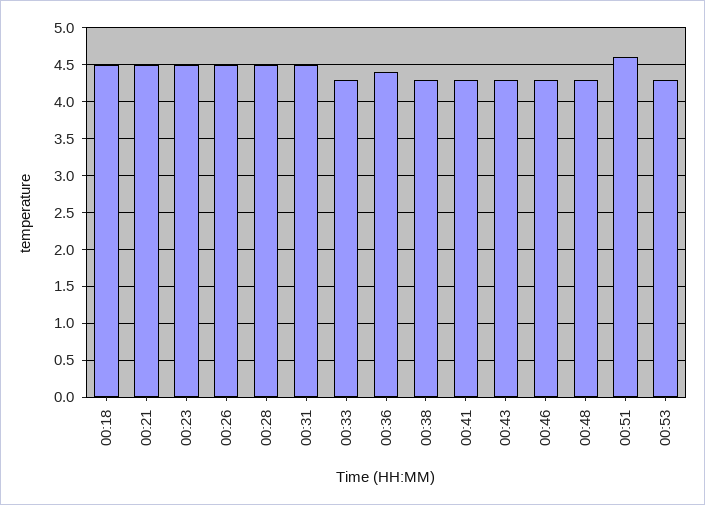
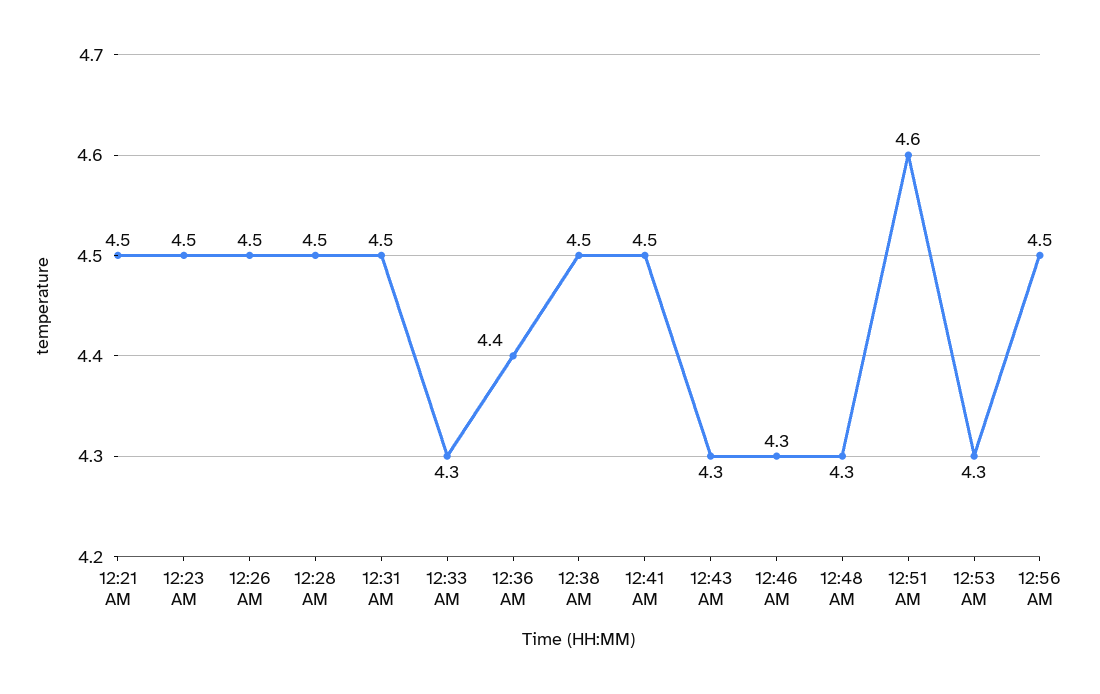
00:18: 4.5 -> none
00:38: 4.3 -> 4.5
00:41: 4.3 -> 4.5
12:56 AM: none -> 4.5

